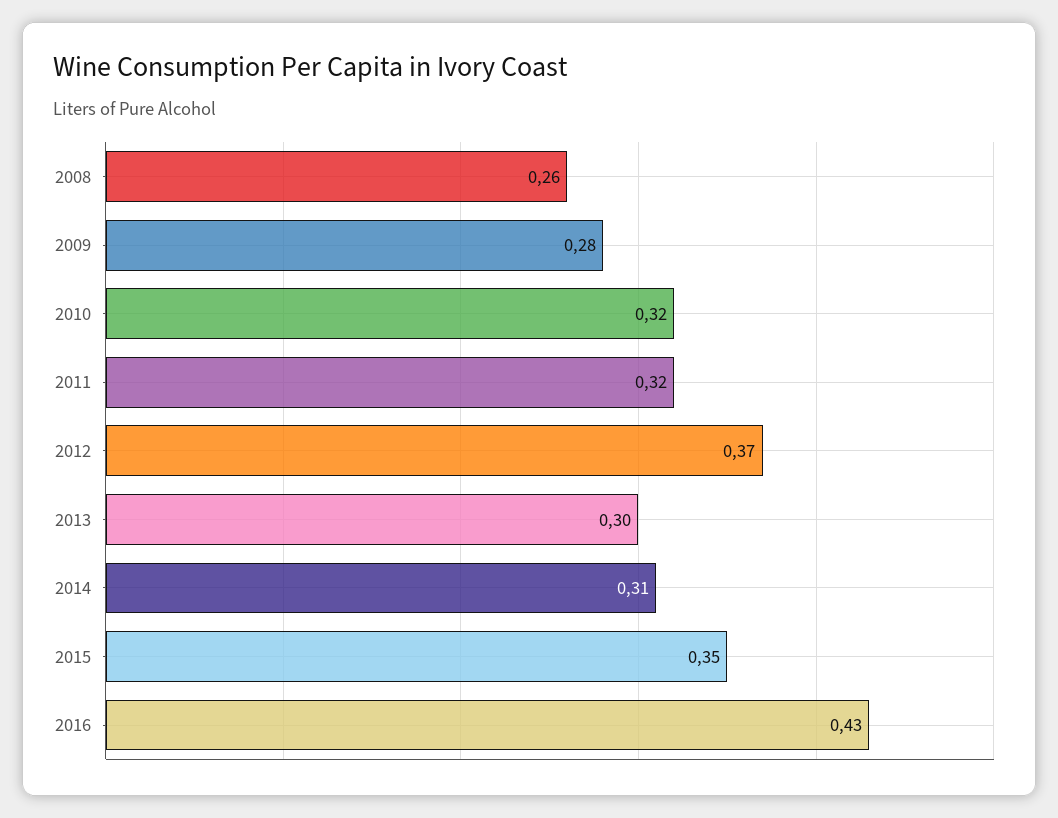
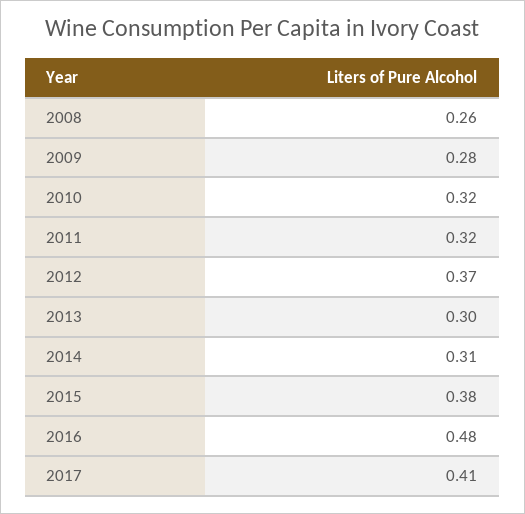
2015: 0.35 -> 0.38
2016: 0.43 -> 0.48
2017: none -> 0.41

